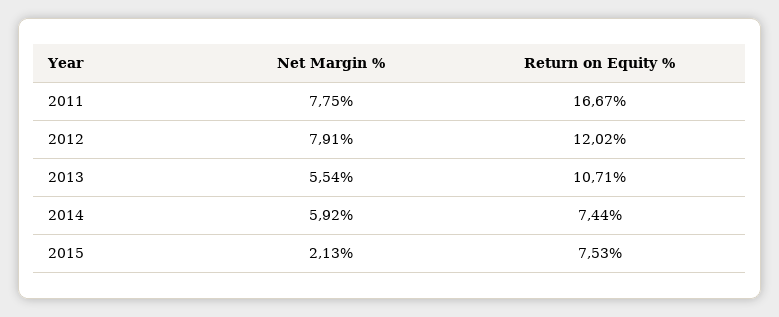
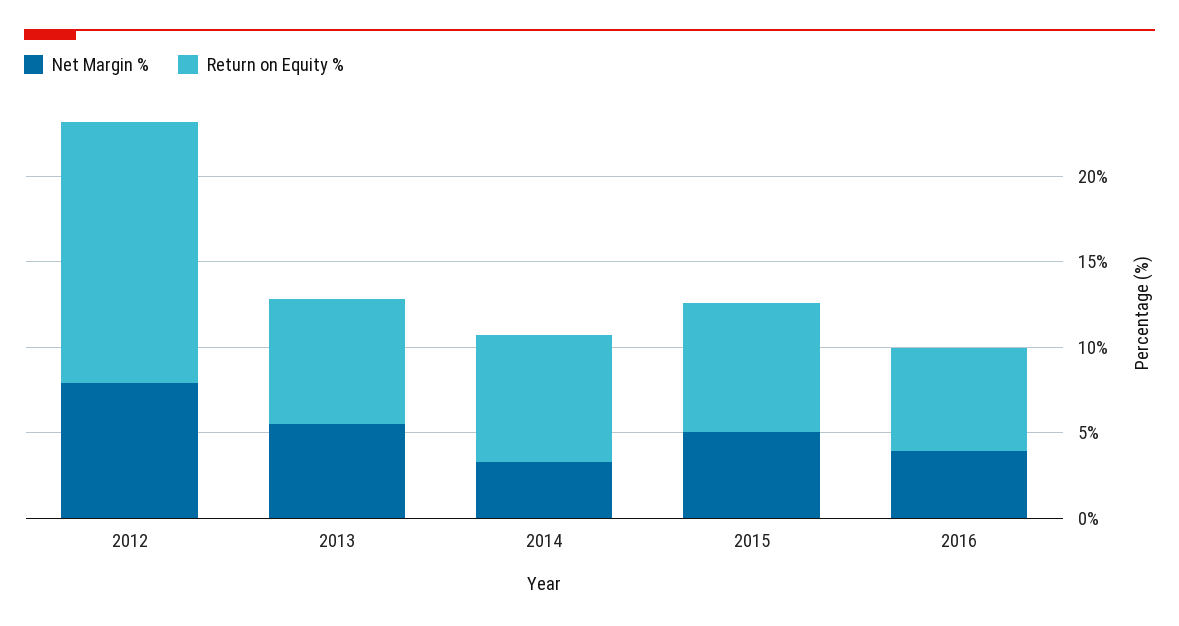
Net Margin %, 2011: 7.75 -> none
Return on Equity %, 2011: 16.67 -> none
Return on Equity %, 2012: 12.02 -> 15
Return on Equity %, 2013: 10.71 -> 7
Net Margin %, 2014: 5.92 -> 3
Net Margin %, 2015: 2.13 -> 5
Net Margin %, 2016: none -> 4
Return on Equity %, 2016: none -> 6

